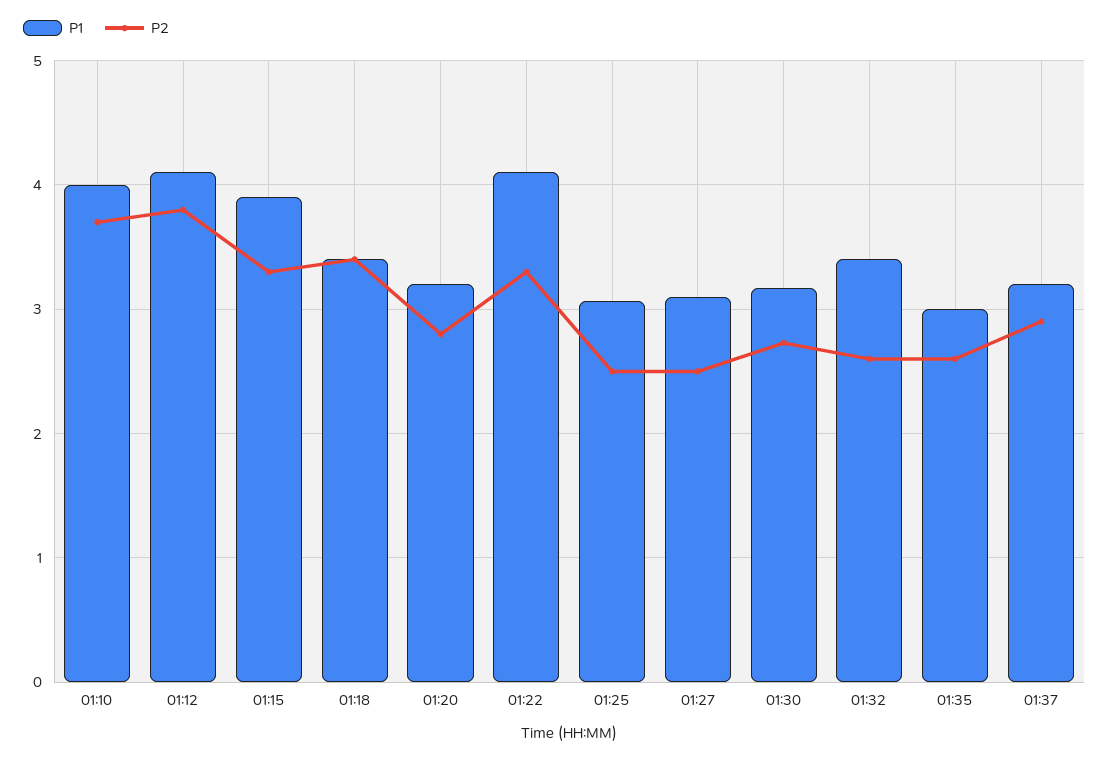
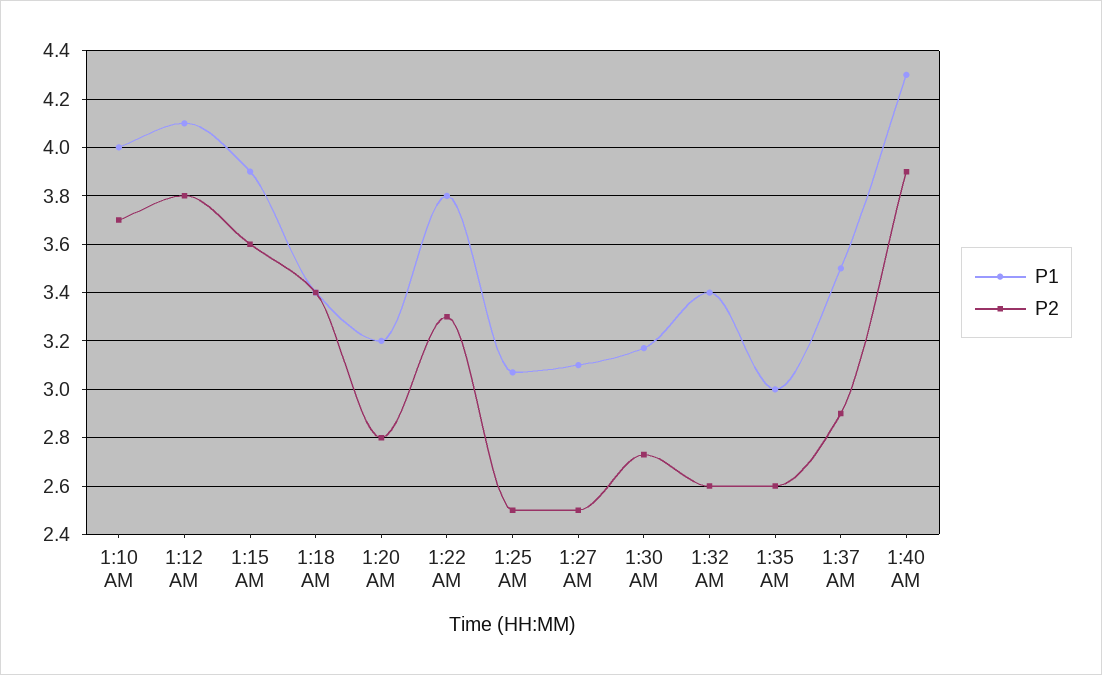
P2, 01:15: 3.3 -> 3.6
P1, 01:22: 4.1 -> 3.8
P1, 01:37: 3.2 -> 3.5
P1, 1:40 AM: none -> 4.3
P2, 1:40 AM: none -> 3.9

